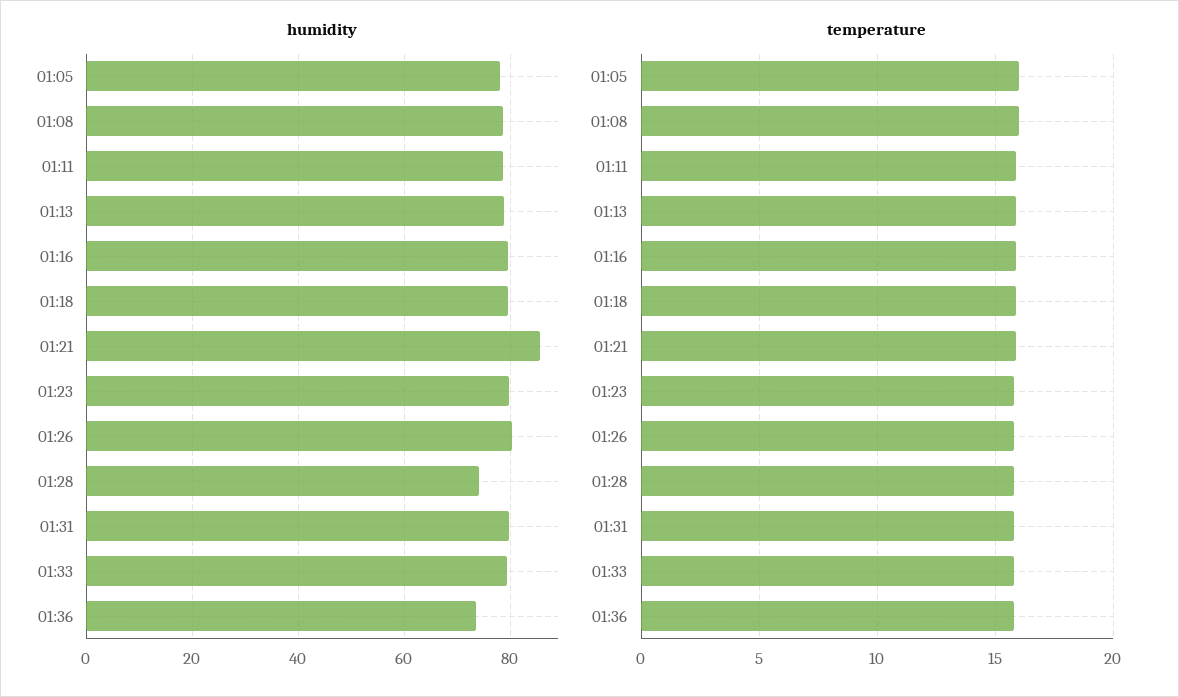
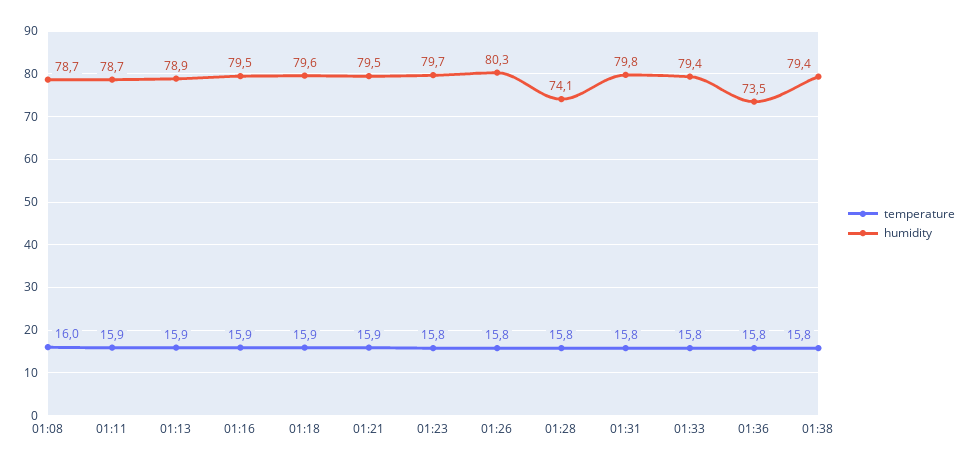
humidity, 01:05: 78 -> none
humidity, 01:21: 86 -> 79.5
temperature, 01:05: 16 -> none
temperature, 01:38: none -> 15.8
humidity, 01:38: none -> 79.4

